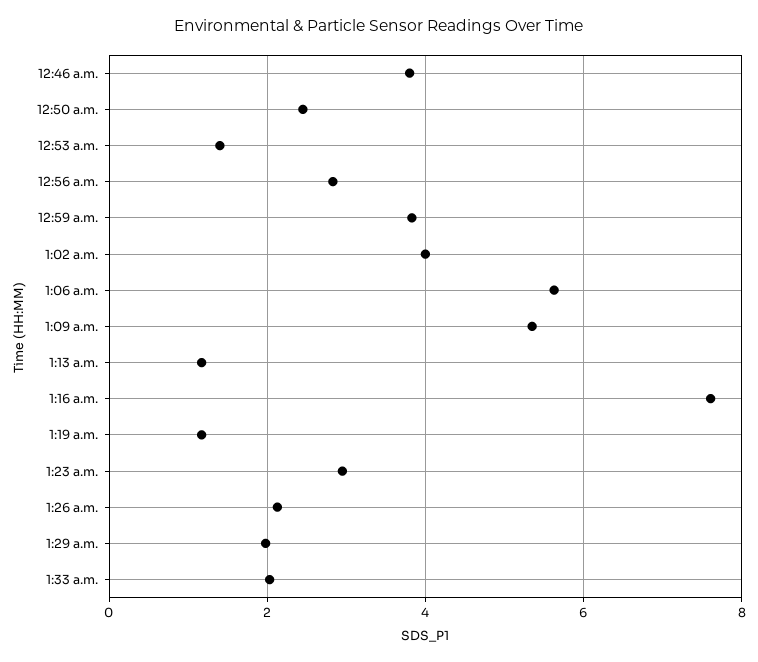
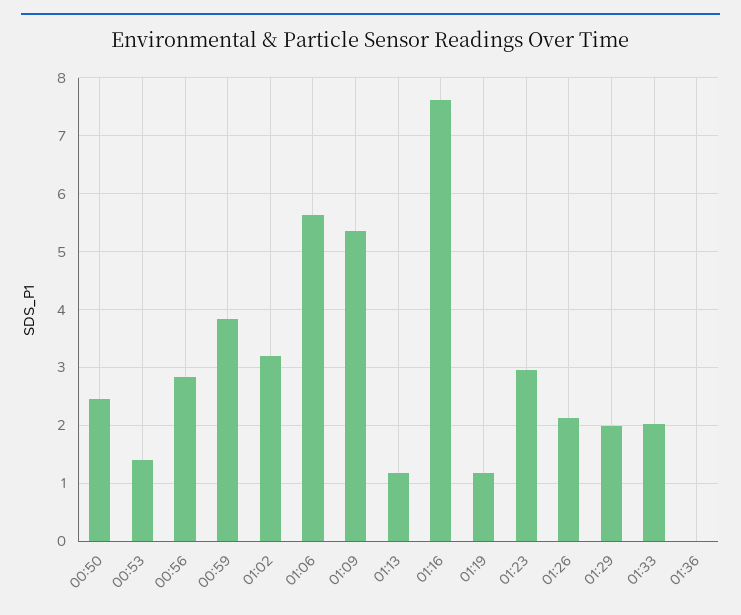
12:46 a.m.: 3.8 -> none
1:02 a.m.: 4 -> 3.2
01:36: none -> 0

